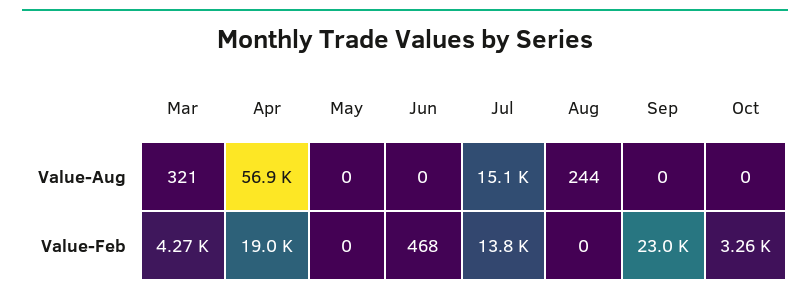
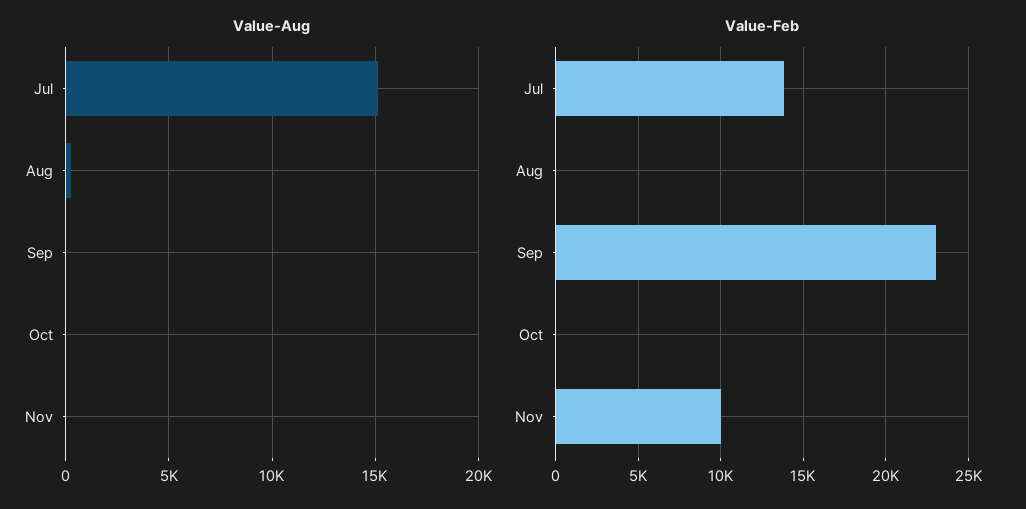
Value-Aug, Mar: 321 -> none
Value-Aug, Apr: 56900 -> none
Value-Aug, May: 0 -> none
Value-Aug, Jun: 0 -> none
Value-Feb, Mar: 4270 -> none
Value-Feb, Apr: 19000 -> none
Value-Feb, May: 0 -> none
Value-Feb, Jun: 468 -> none
Value-Feb, Oct: 3260 -> 0
Value-Aug, Nov: none -> 0
Value-Feb, Nov: none -> 10000

